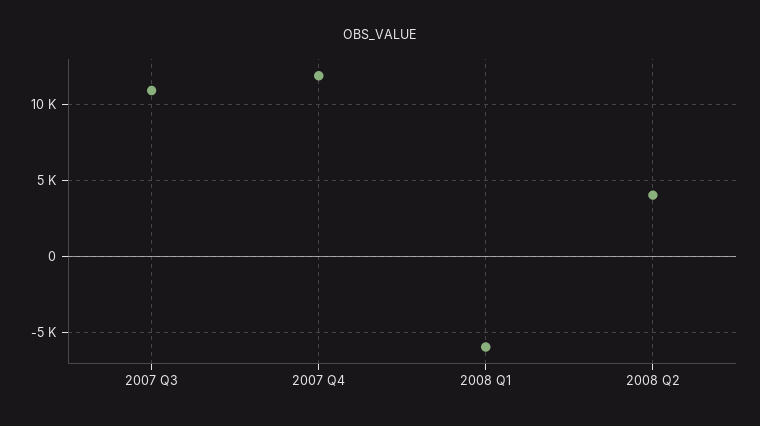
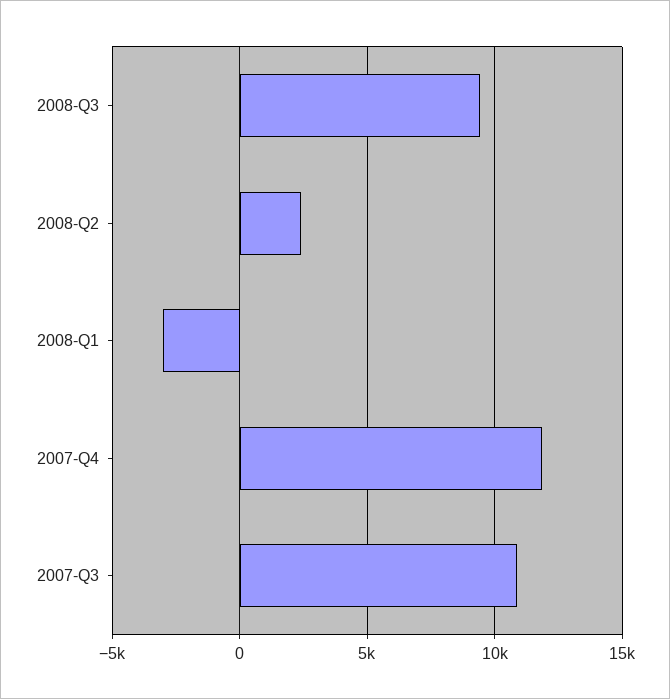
2008 Q1: -6000 -> -3000
2008 Q2: 4000 -> 2500
2008-Q3: none -> 9500

